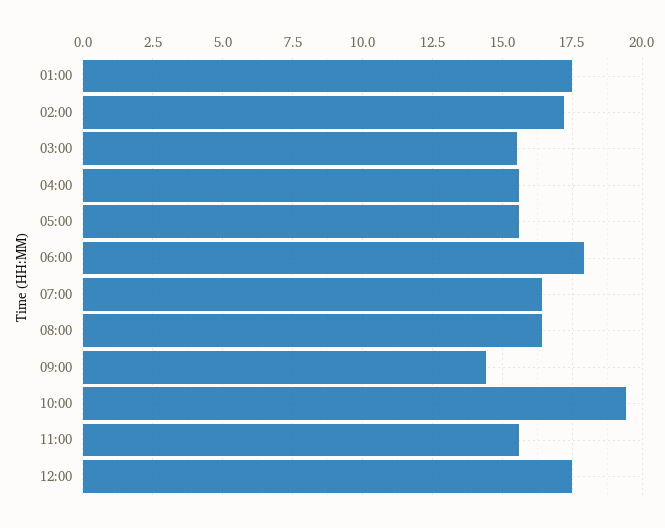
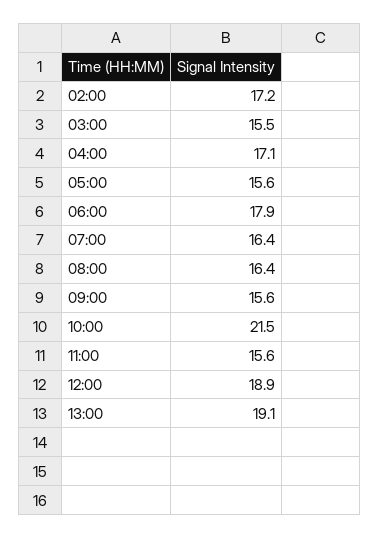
01:00: 17.5 -> none
04:00: 15.5 -> 17.1
09:00: 14.5 -> 15.6
10:00: 19.5 -> 21.5
12:00: 17.5 -> 18.9
13:00: none -> 19.1

